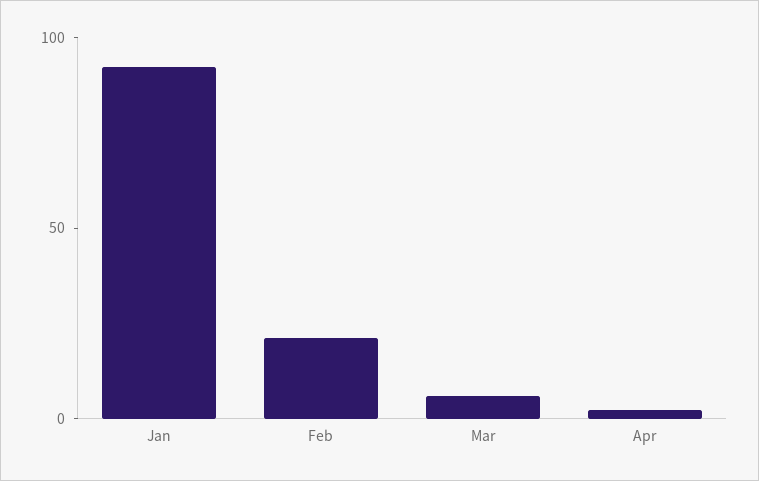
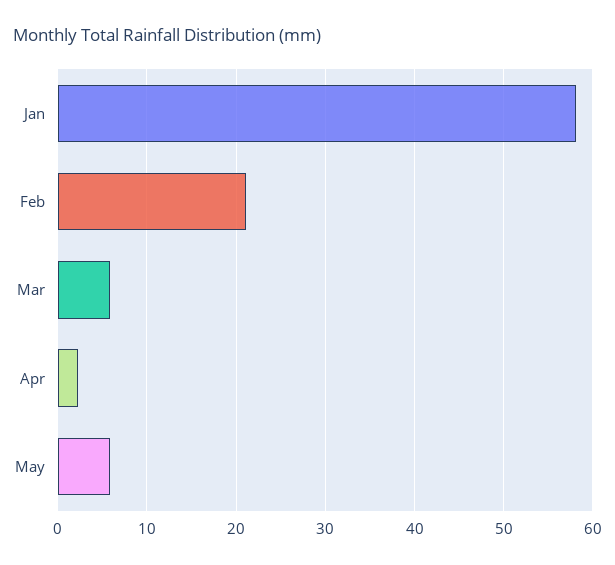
Jan: 90 -> 58
May: none -> 6

